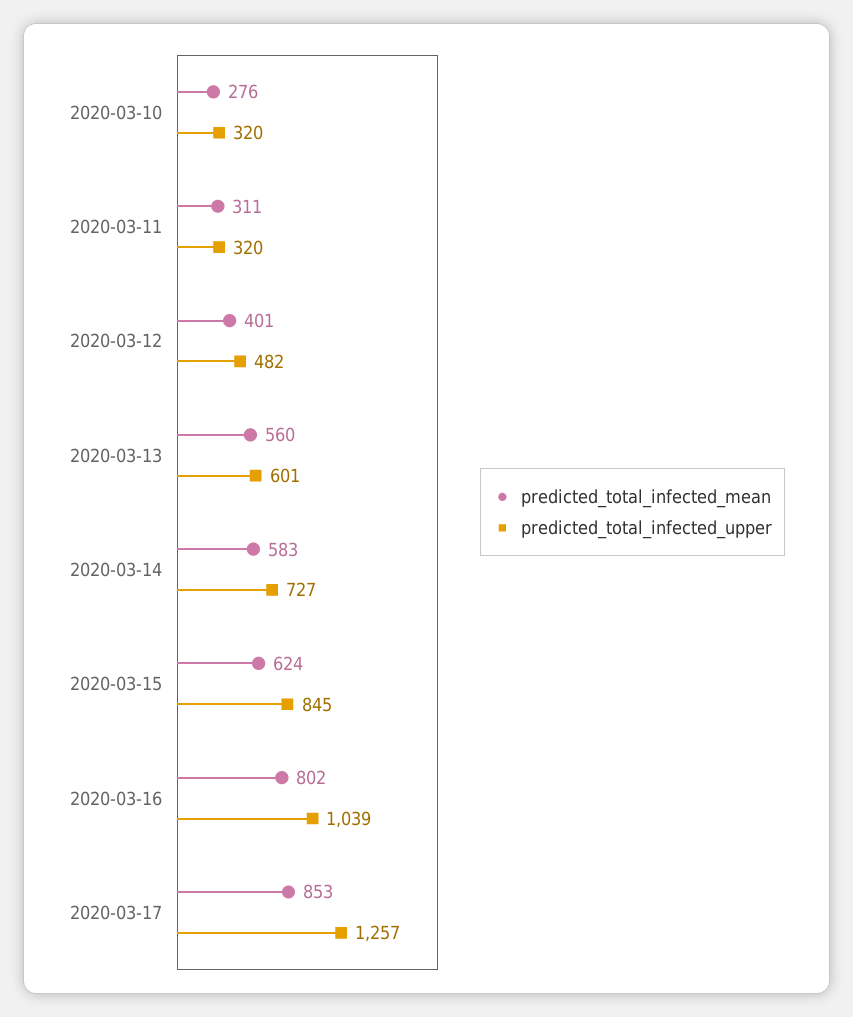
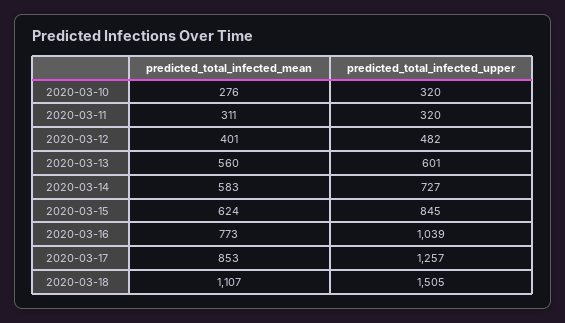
predicted_total_infected_mean, 2020-03-16: 802 -> 773
predicted_total_infected_mean, 2020-03-18: none -> 1107
predicted_total_infected_upper, 2020-03-18: none -> 1505

